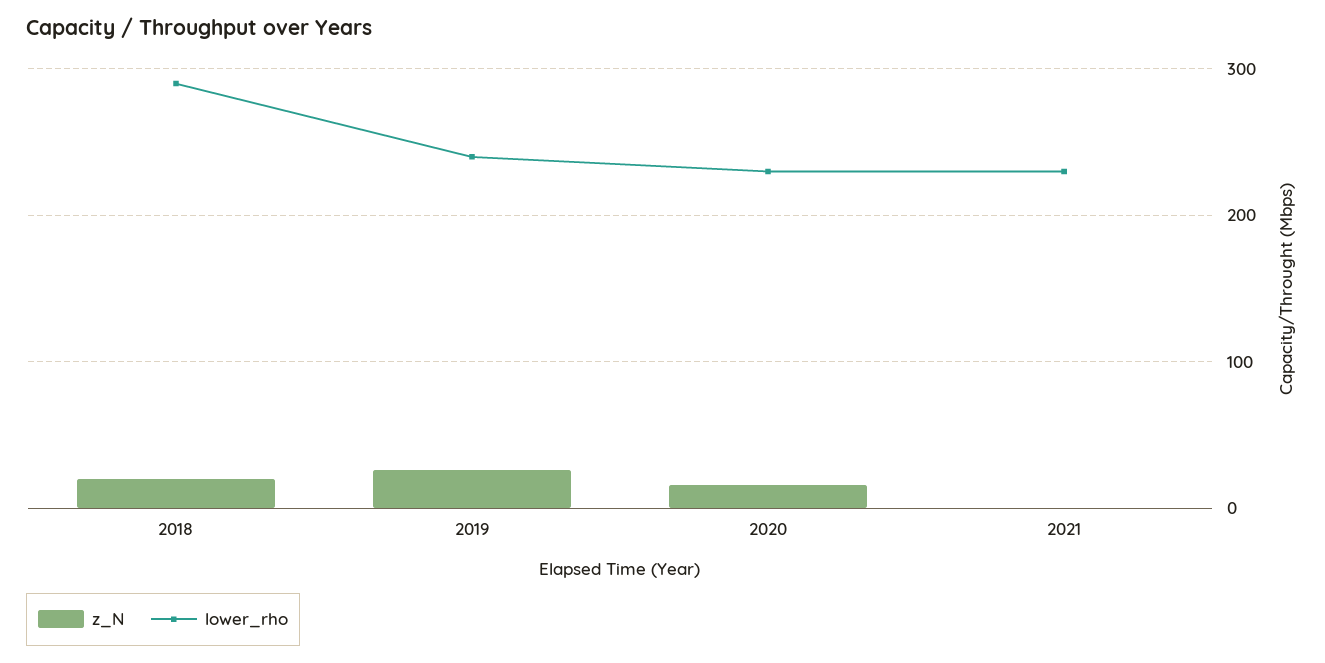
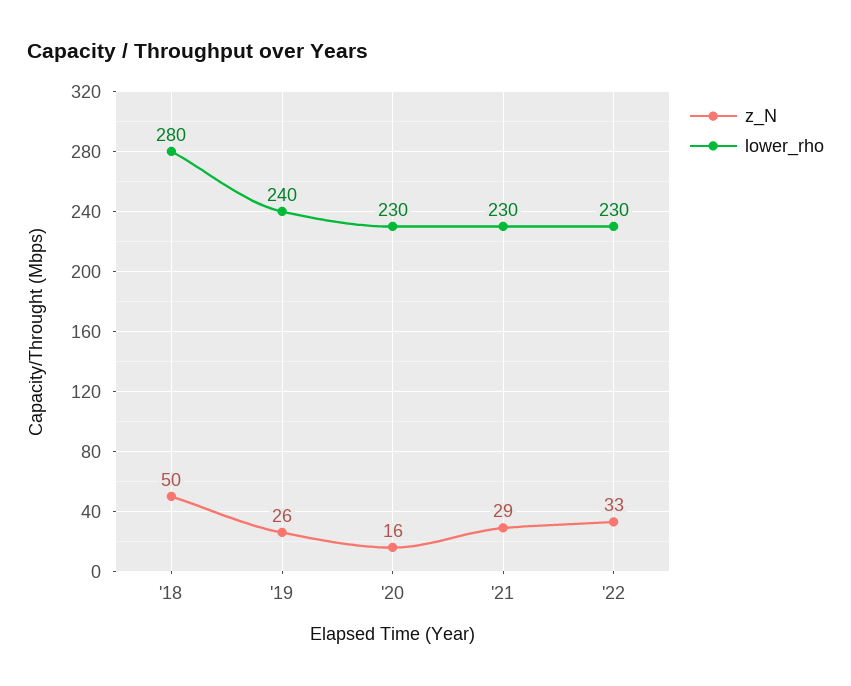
z_N, 2018: 20 -> 50
lower_rho, 2018: 290 -> 280
z_N, 2021: 0 -> 29
z_N, '22: none -> 33
lower_rho, '22: none -> 230

